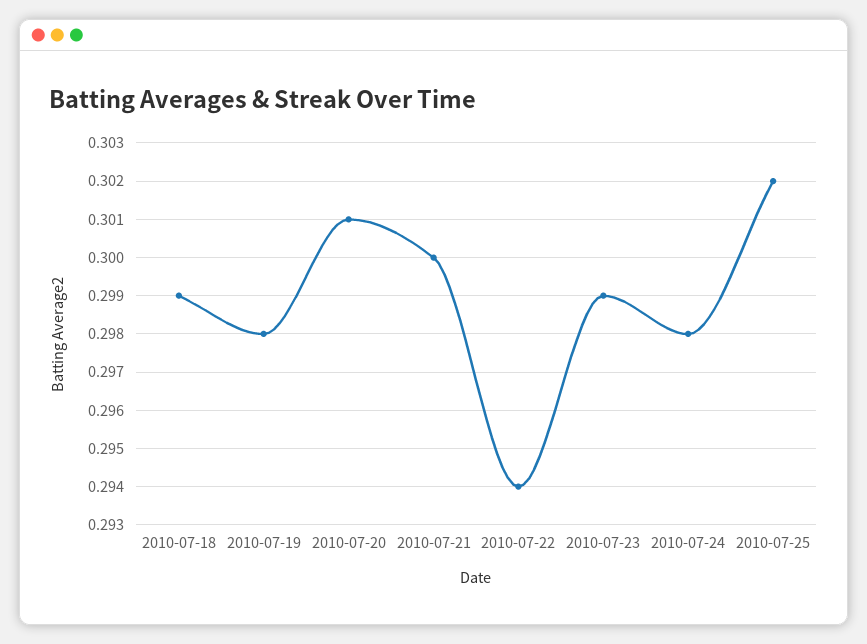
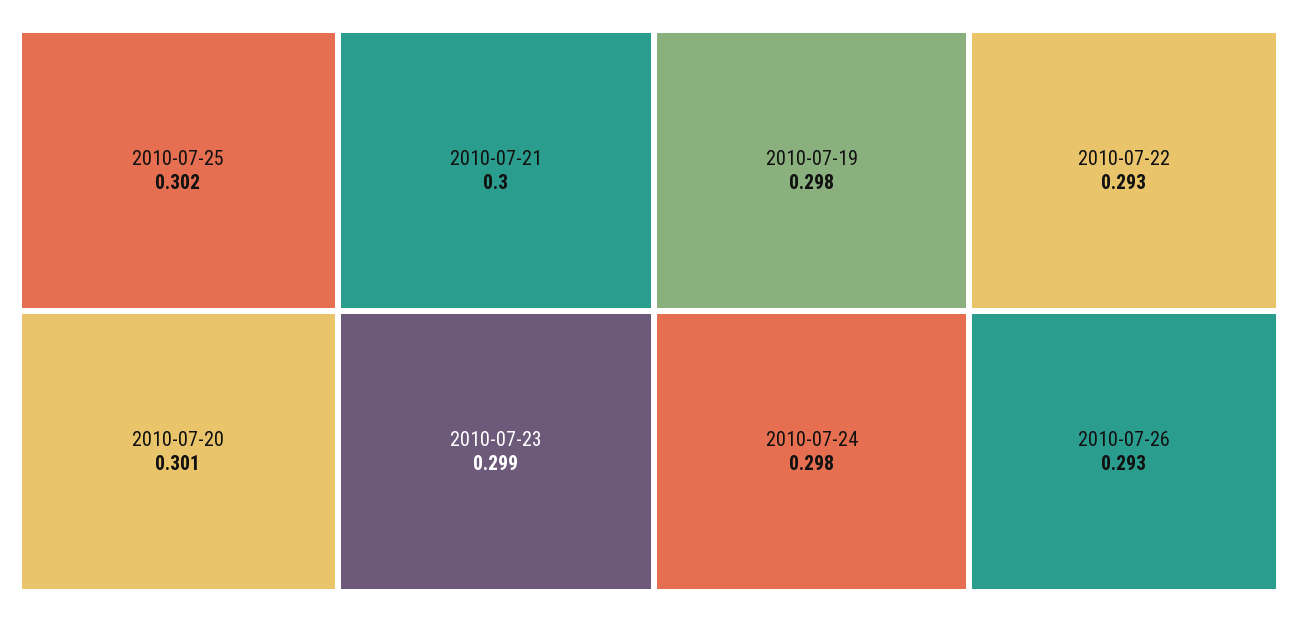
2010-07-18: 0.299 -> none
2010-07-22: 0.294 -> 0.293
2010-07-26: none -> 0.293

